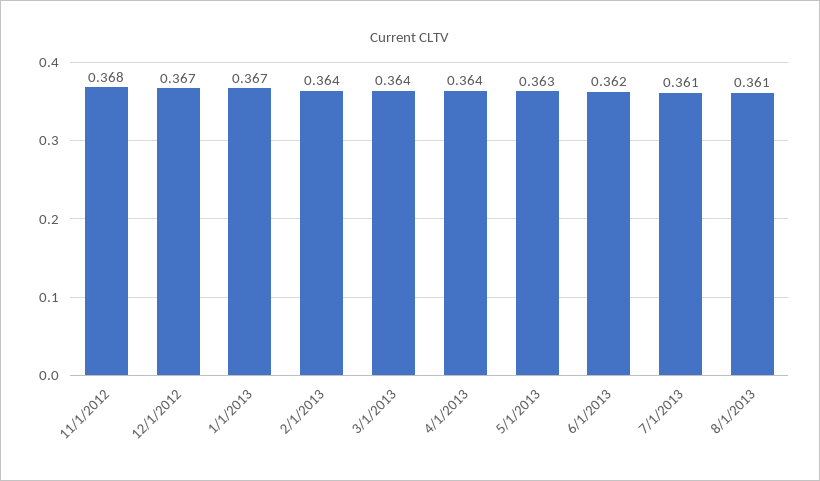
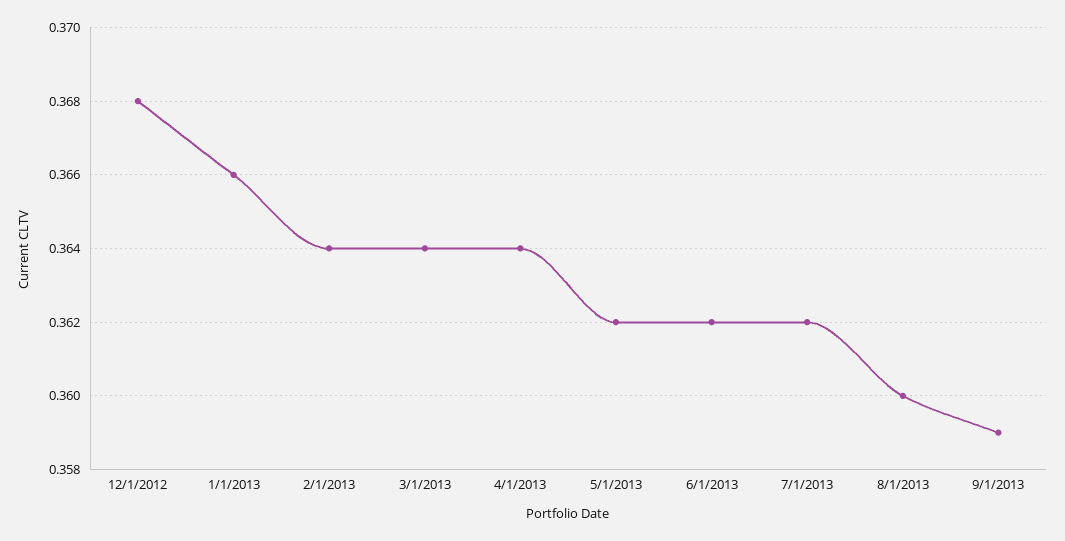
11/1/2012: 0.368 -> none
12/1/2012: 0.367 -> 0.368
1/1/2013: 0.367 -> 0.366
5/1/2013: 0.363 -> 0.362
7/1/2013: 0.361 -> 0.362
8/1/2013: 0.361 -> 0.36
9/1/2013: none -> 0.359

